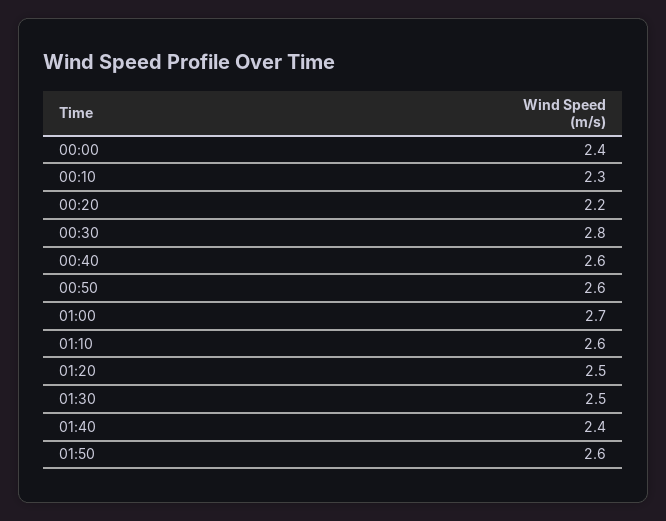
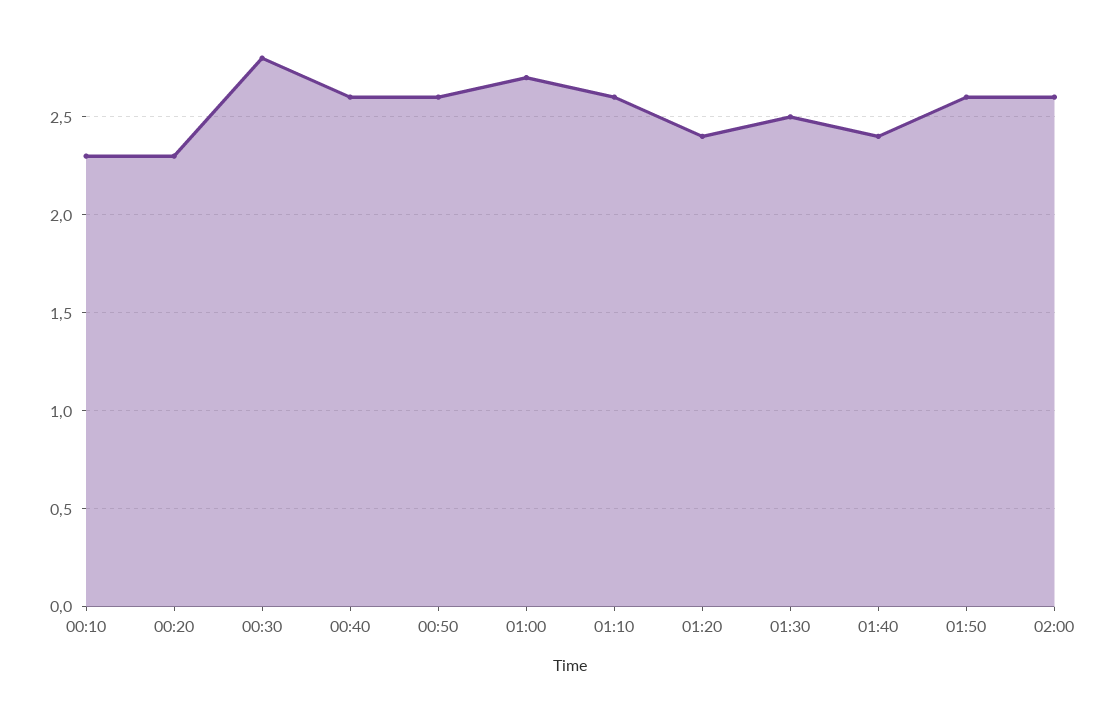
00:00: 2.4 -> none
00:20: 2.2 -> 2.3
01:20: 2.5 -> 2.4
02:00: none -> 2.6

